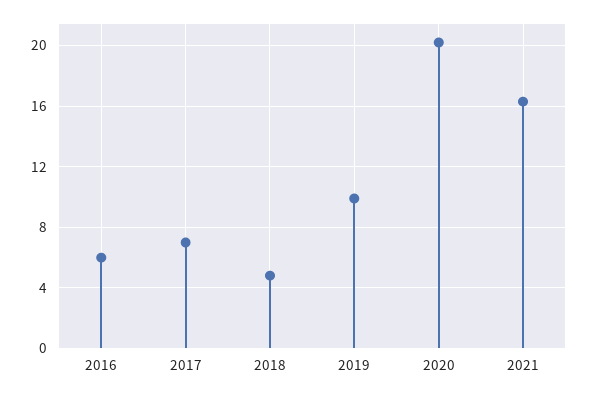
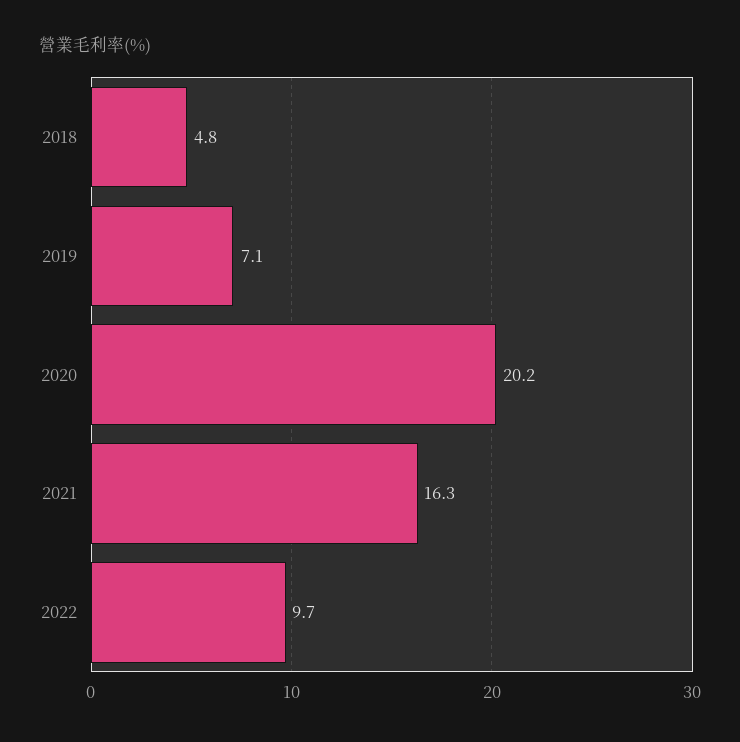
2016: 6 -> none
2017: 7 -> none
2019: 10 -> 7.1
2022: none -> 9.7

